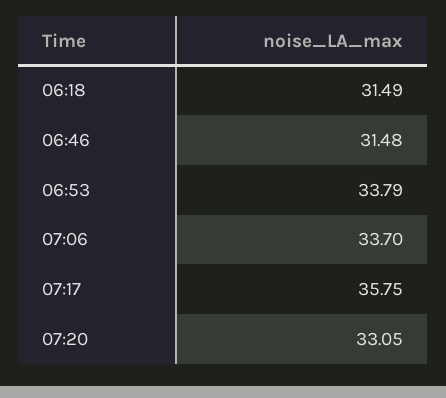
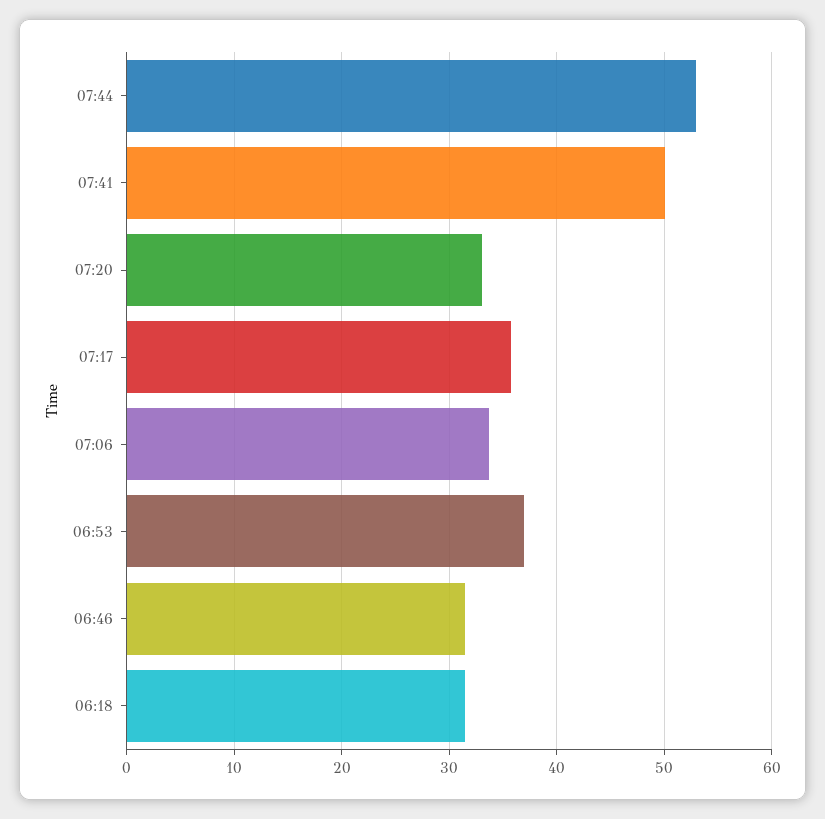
06:53: 33.79 -> 37
07:44: none -> 53
07:41: none -> 50

